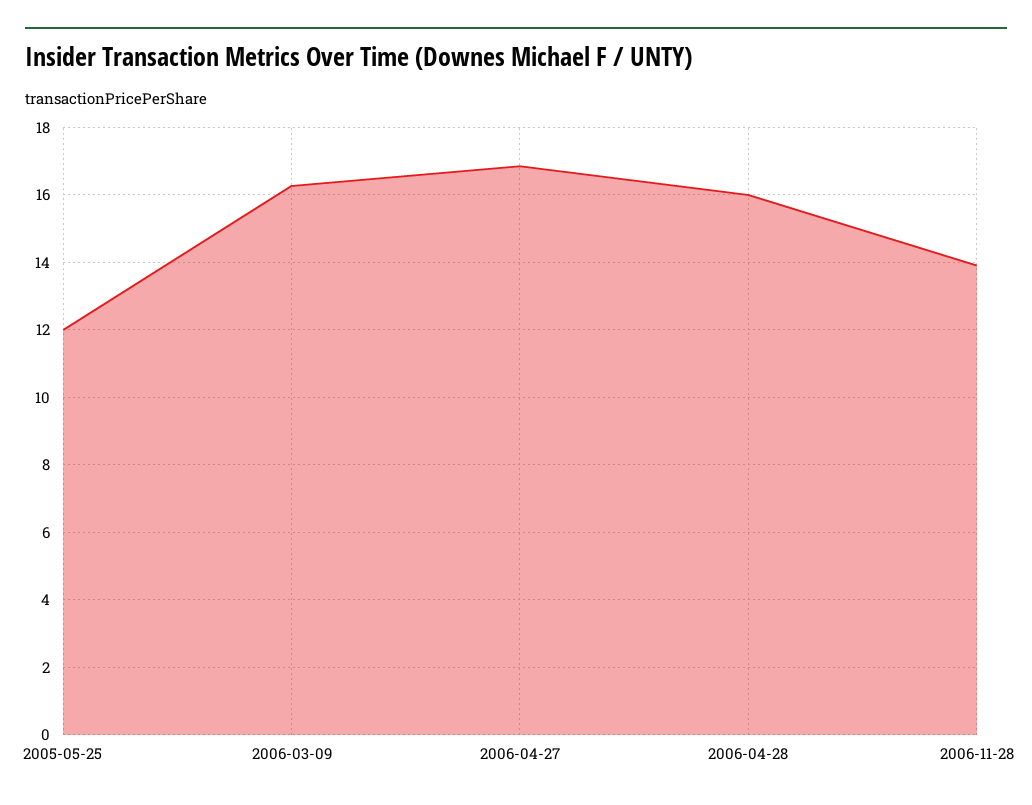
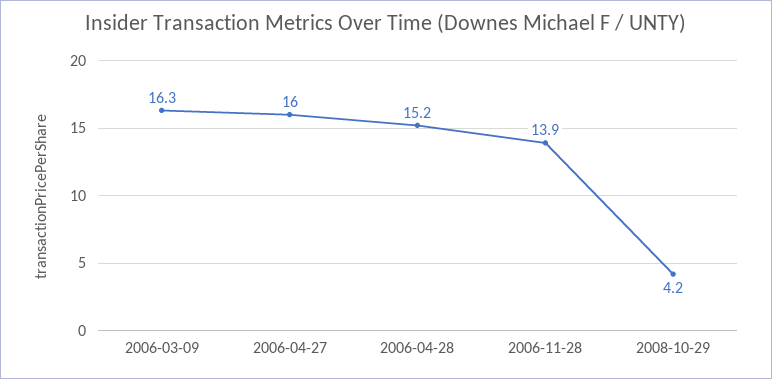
2005-05-25: 12 -> none
2006-04-27: 16.8 -> 16
2006-04-28: 16 -> 15.2
2008-10-29: none -> 4.2

